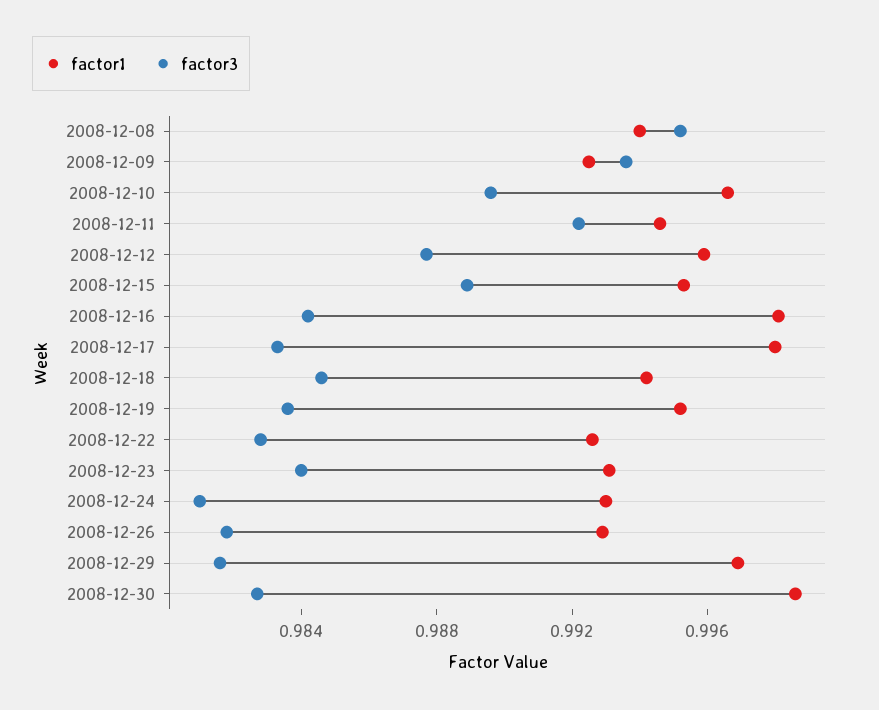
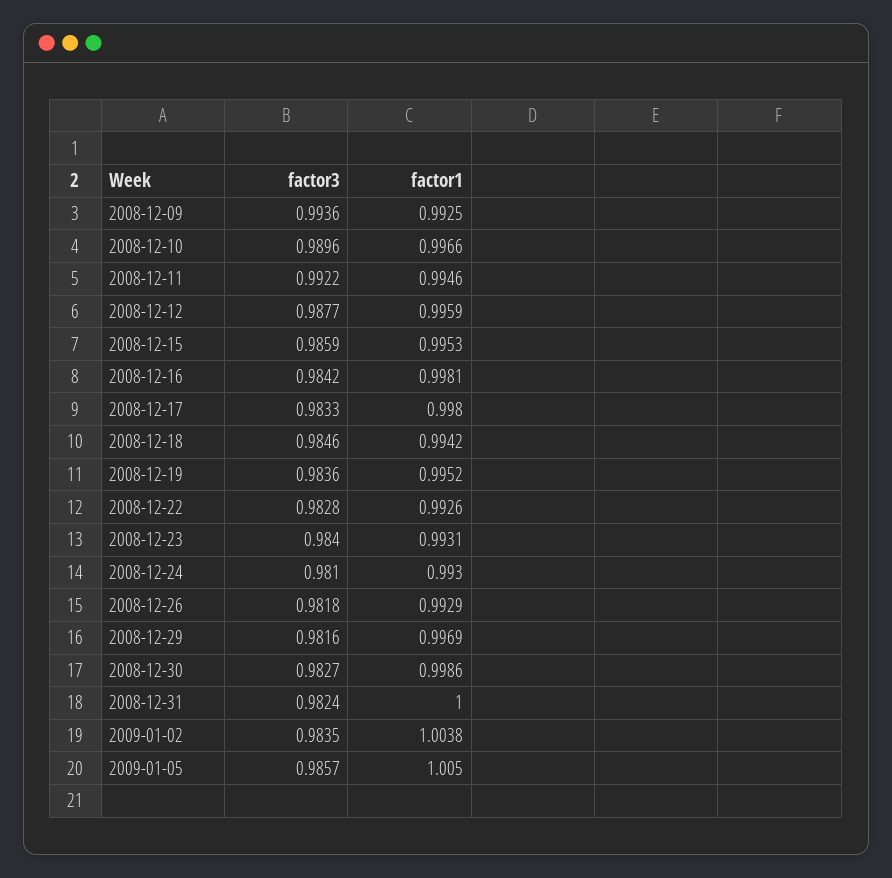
factor1, 2008-12-08: 0.994 -> none
factor3, 2008-12-08: 0.995 -> none
factor3, 2008-12-15: 0.989 -> 0.9859
factor3, 2008-12-31: none -> 0.9824
factor1, 2008-12-31: none -> 1
factor3, 2009-01-02: none -> 0.9835
factor1, 2009-01-02: none -> 1.0038
factor3, 2009-01-05: none -> 0.9857
factor1, 2009-01-05: none -> 1.005

